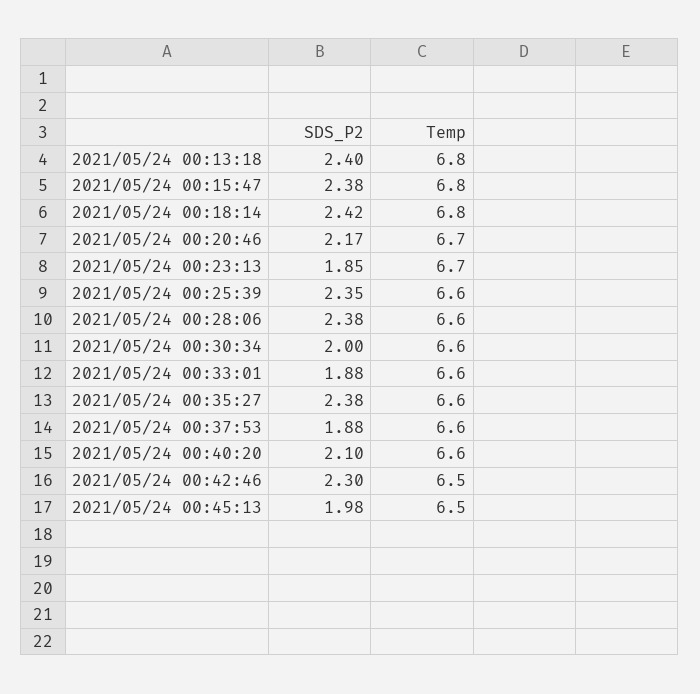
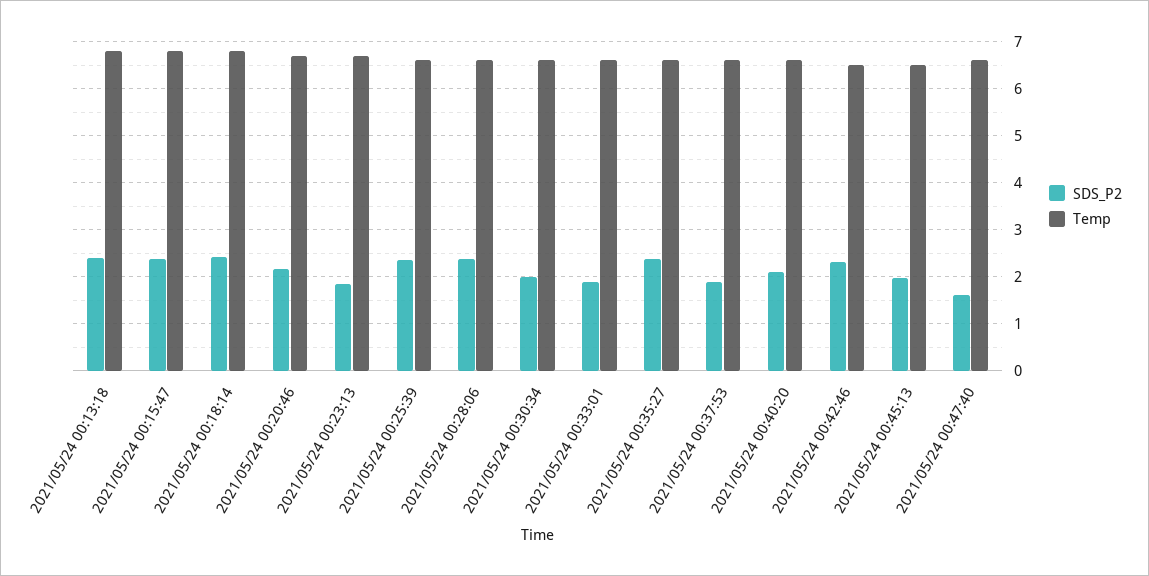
SDS_P2, 2021/05/24 00:47:40: none -> 1.6
Temp, 2021/05/24 00:47:40: none -> 6.6

